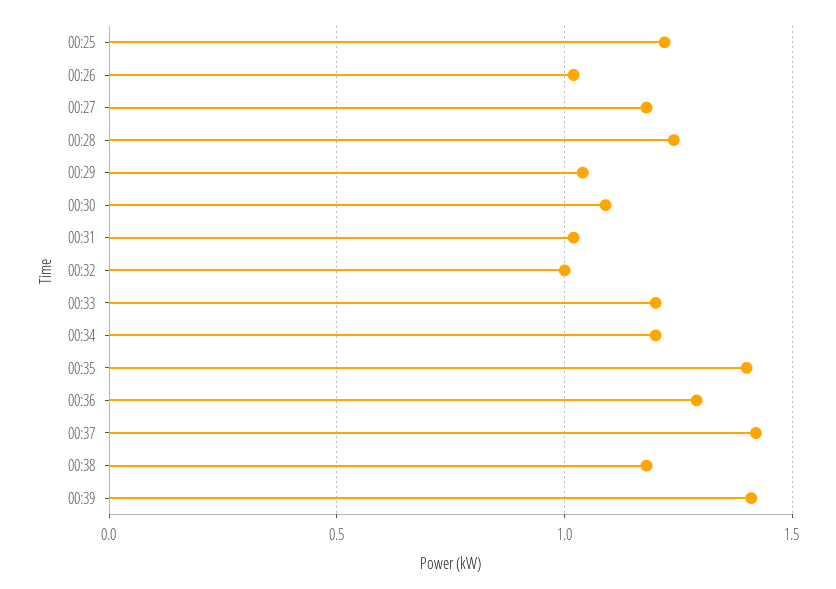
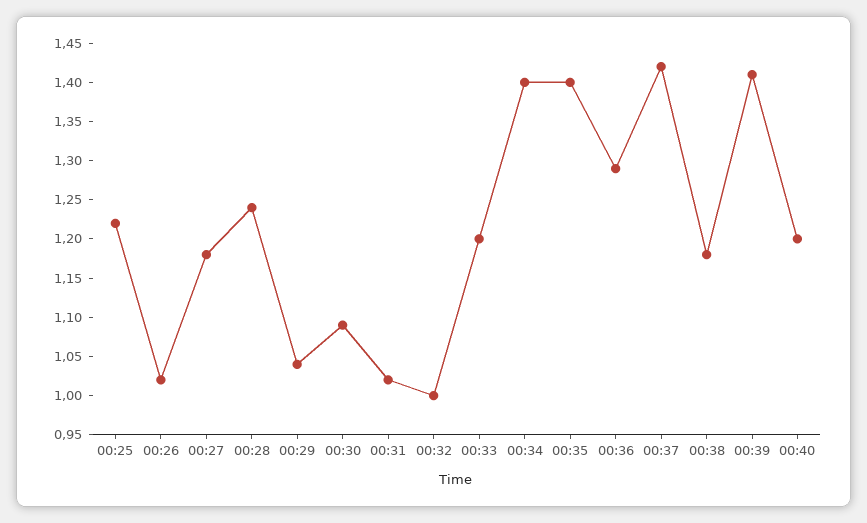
00:34: 1.2 -> 1.4
00:40: none -> 1.2

